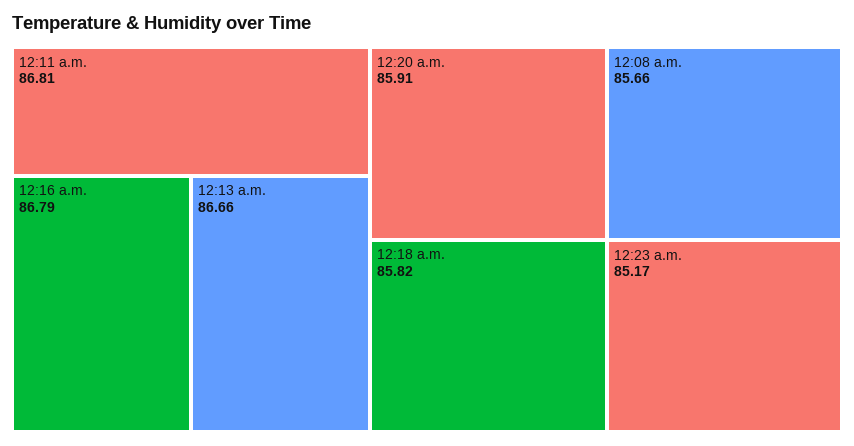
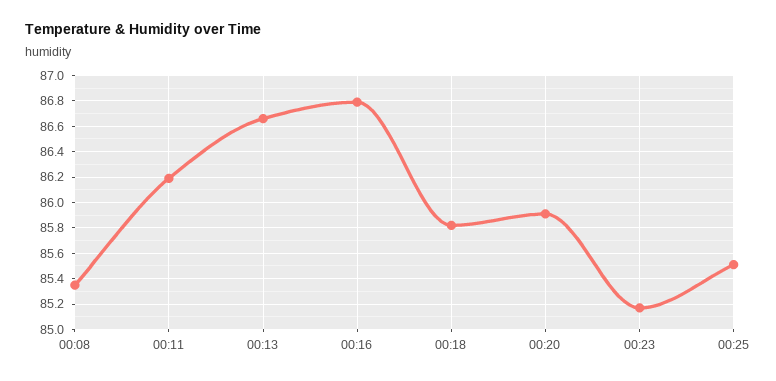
12:11 a.m.: 86.81 -> 86.2
12:08 a.m.: 85.66 -> 85.35
00:25: none -> 85.5

